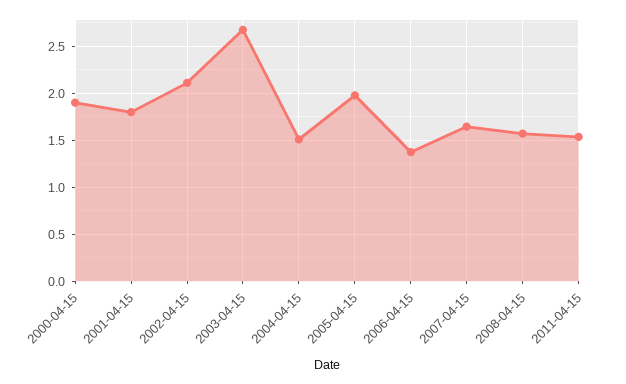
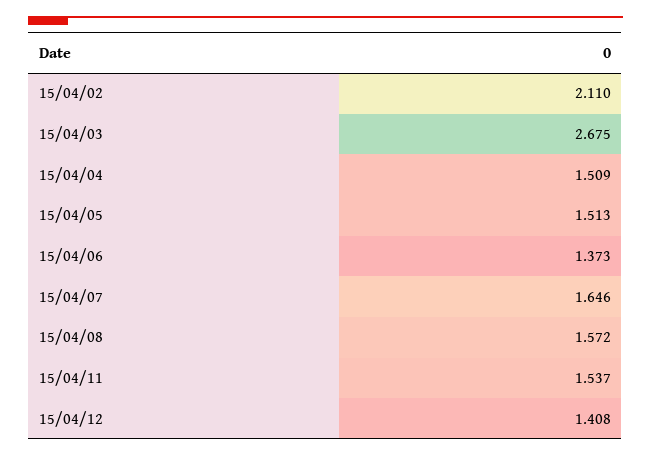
2000-04-15: 1.9 -> none
2001-04-15: 1.8 -> none
2005-04-15: 2 -> 1.513
15/04/12: none -> 1.408

